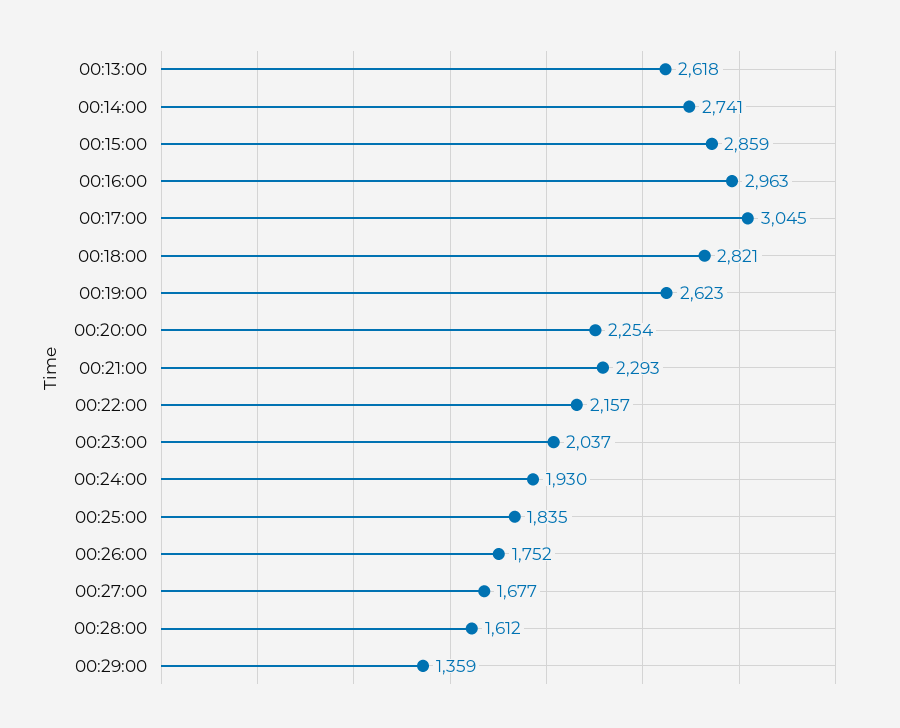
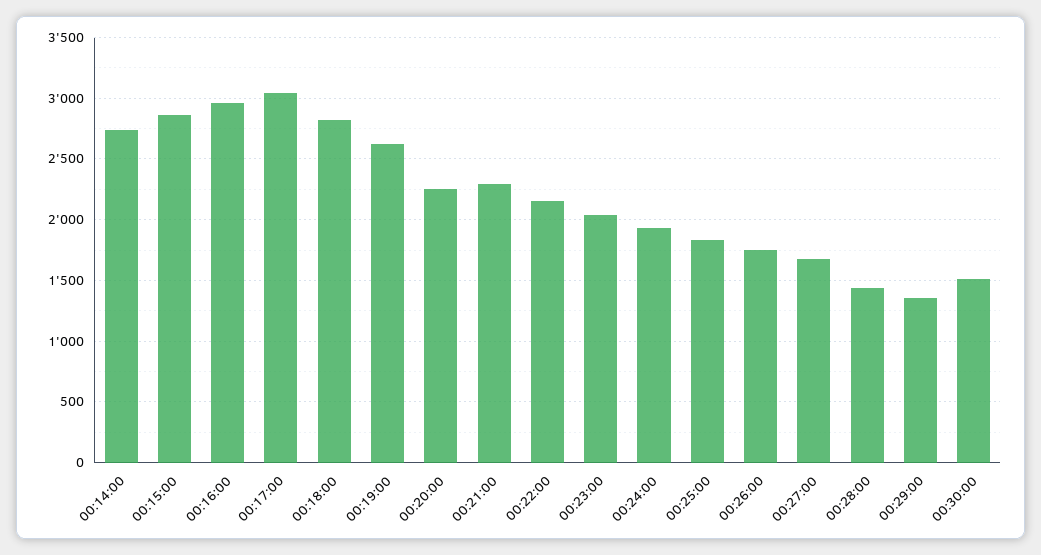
00:13:00: 2618 -> none
00:28:00: 1612 -> 1450
00:30:00: none -> 1500

